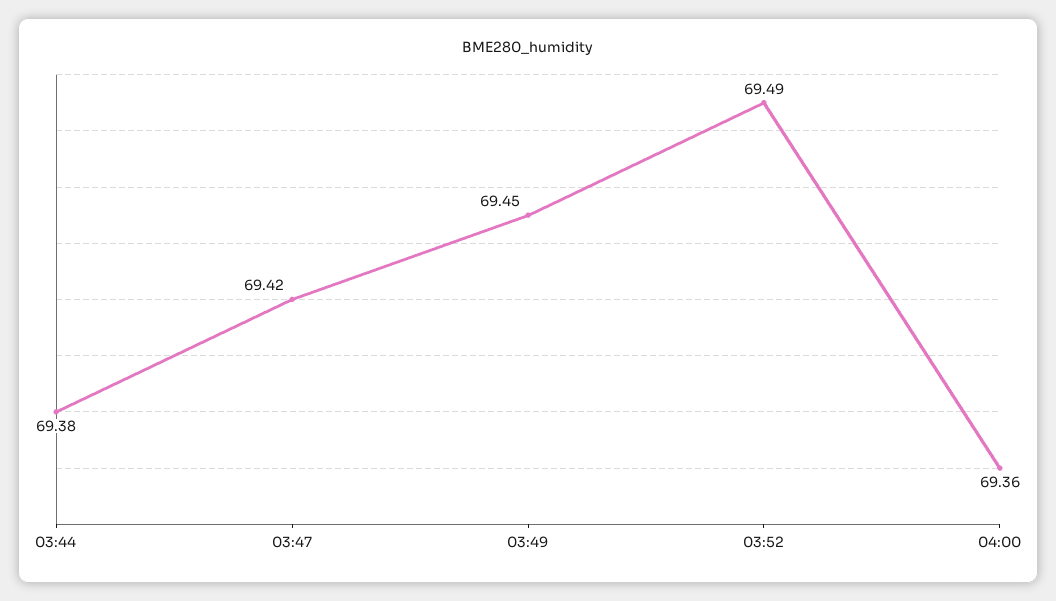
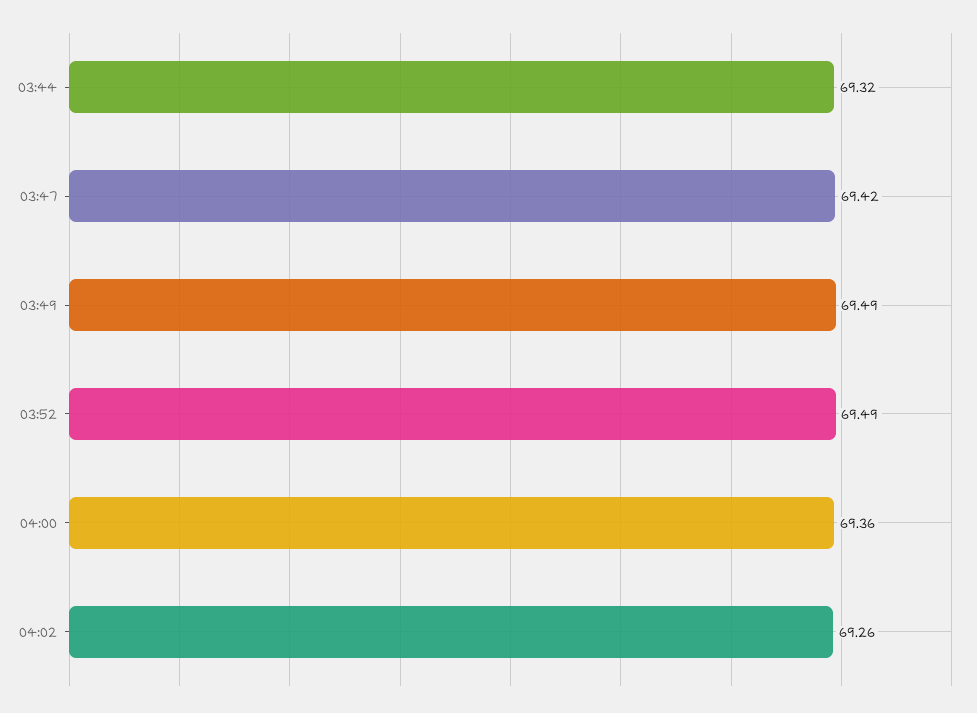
03:44: 69.38 -> 69.32
03:49: 69.45 -> 69.49
04:02: none -> 69.26

